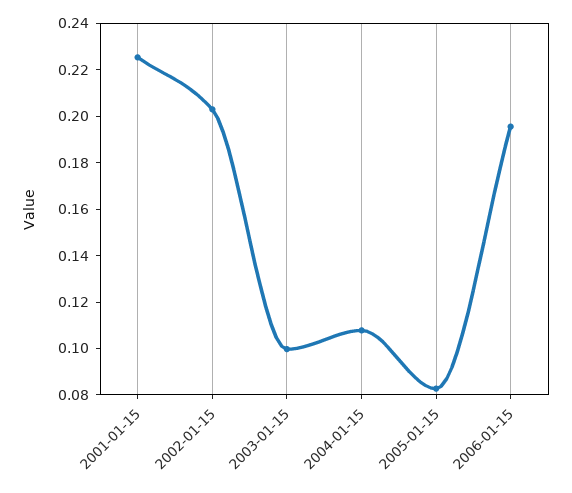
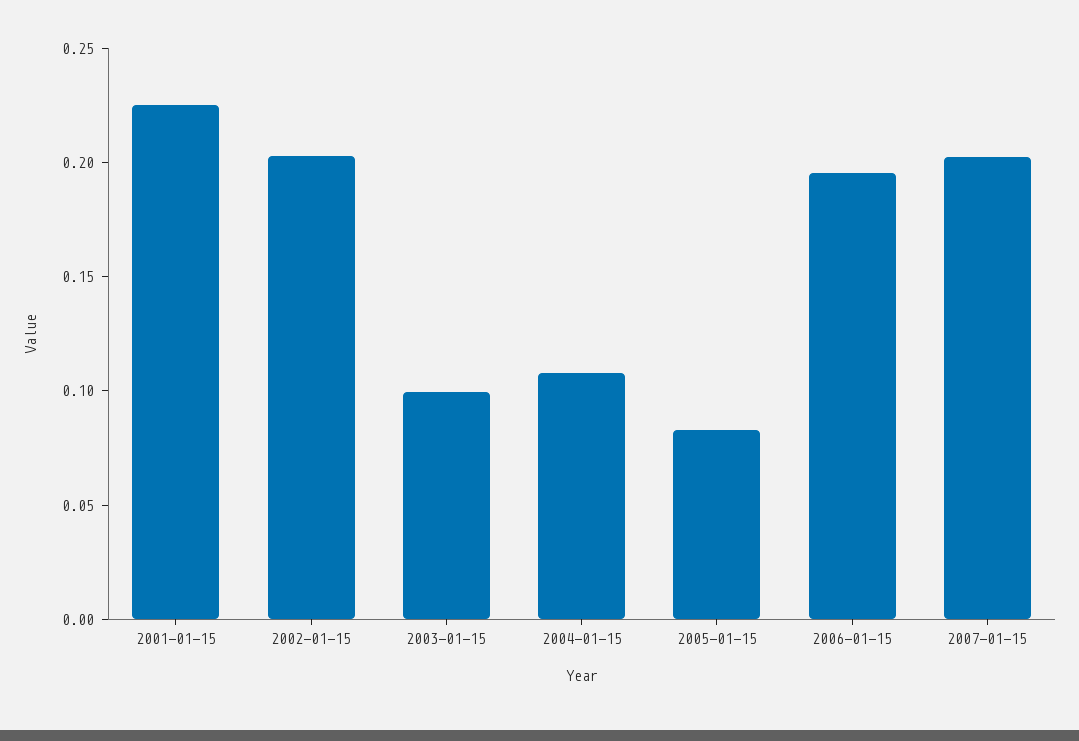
2007-01-15: none -> 0.2

